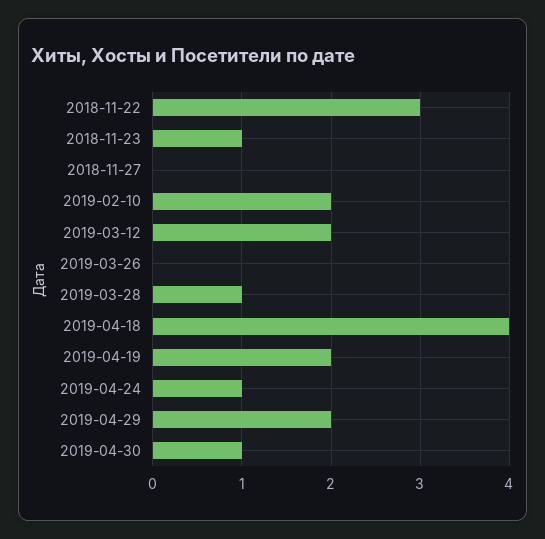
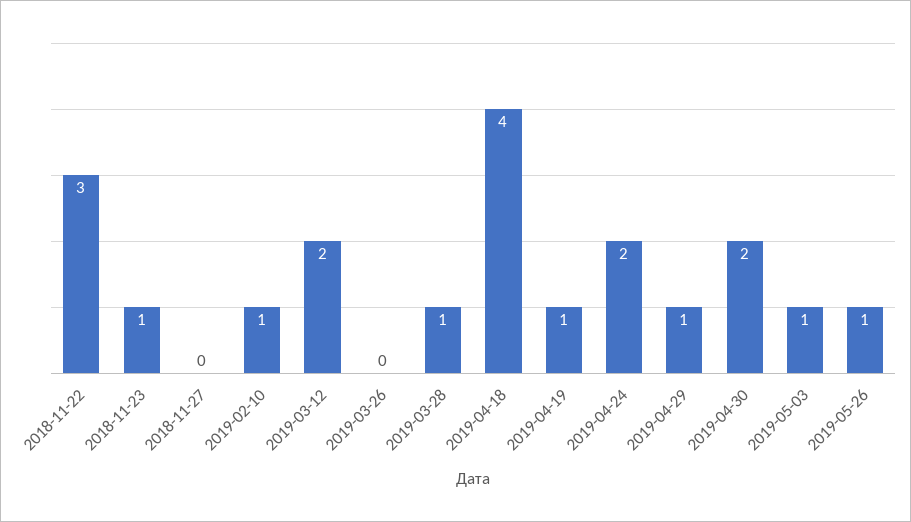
2019-02-10: 2 -> 1
2019-04-19: 2 -> 1
2019-04-24: 1 -> 2
2019-04-29: 2 -> 1
2019-04-30: 1 -> 2
2019-05-03: none -> 1
2019-05-26: none -> 1

